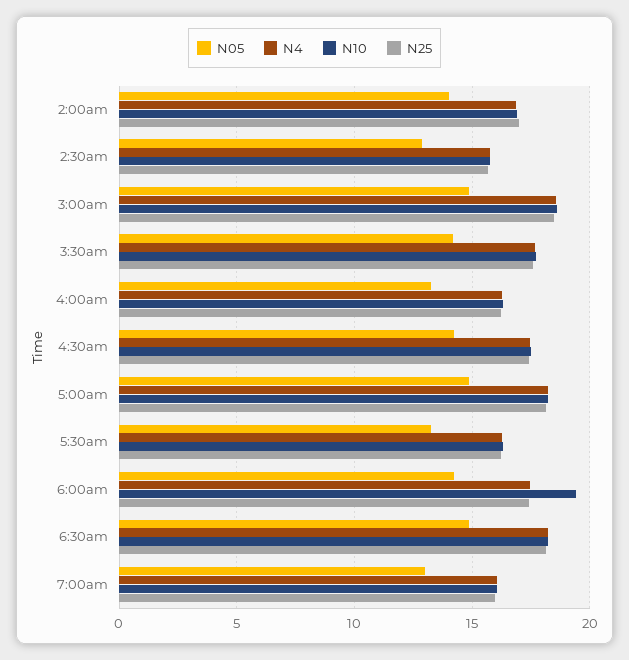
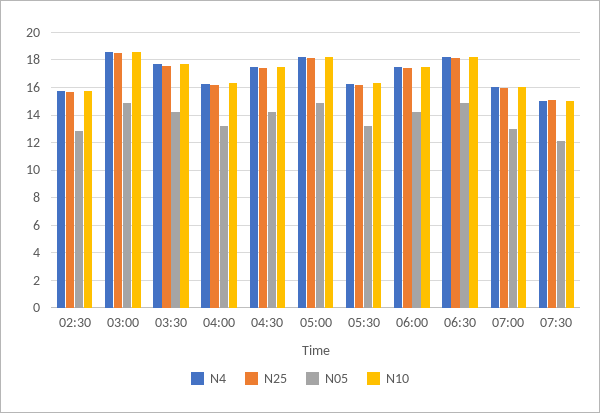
N05, 2:00am: 14 -> none
N4, 2:00am: 17 -> none
N10, 2:00am: 17 -> none
N25, 2:00am: 17 -> none
N10, 6:00am: 19.5 -> 17.5
N4, 07:30: none -> 15
N25, 07:30: none -> 15
N05, 07:30: none -> 12
N10, 07:30: none -> 15

